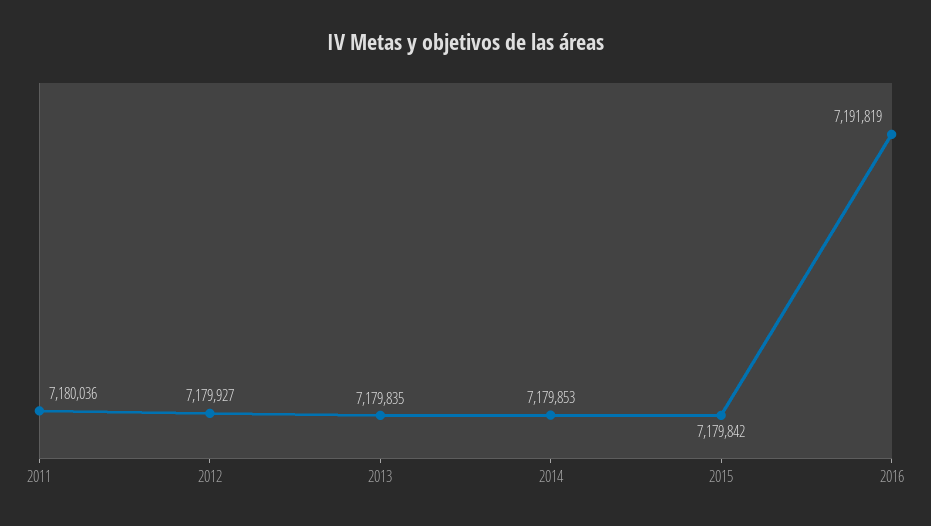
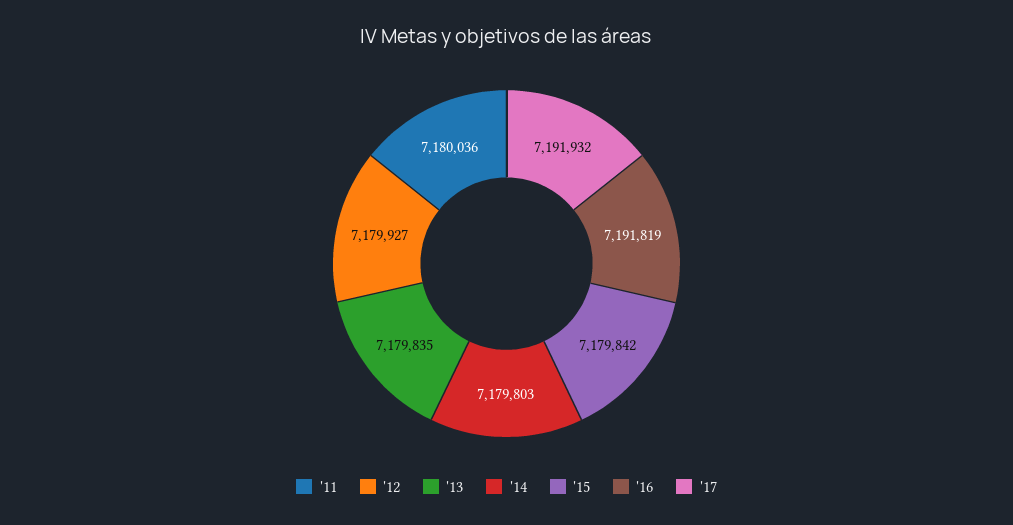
2014: 7179853 -> 7179803
'17: none -> 7191932

